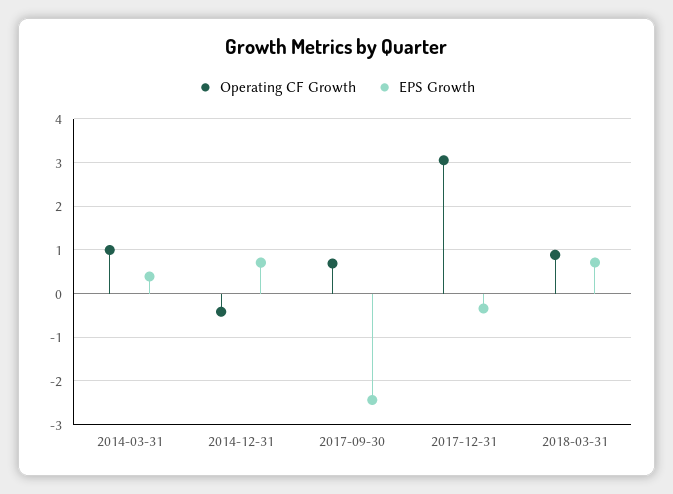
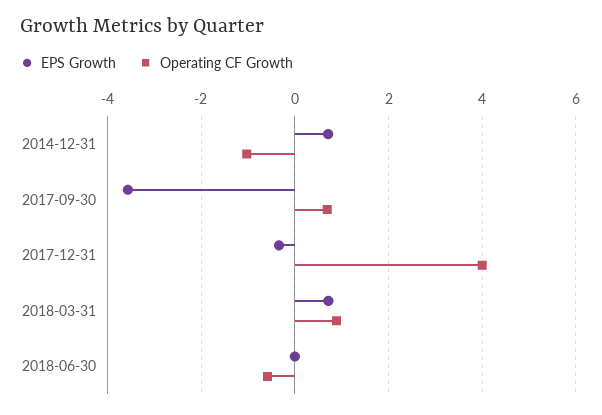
Operating CF Growth, 2014-03-31: 1 -> none
EPS Growth, 2014-03-31: 0.4 -> none
Operating CF Growth, 2014-12-31: -0.4 -> -1
EPS Growth, 2017-09-30: -2.4 -> -3.6
Operating CF Growth, 2017-12-31: 3 -> 4
EPS Growth, 2018-06-30: none -> 0
Operating CF Growth, 2018-06-30: none -> -0.6

